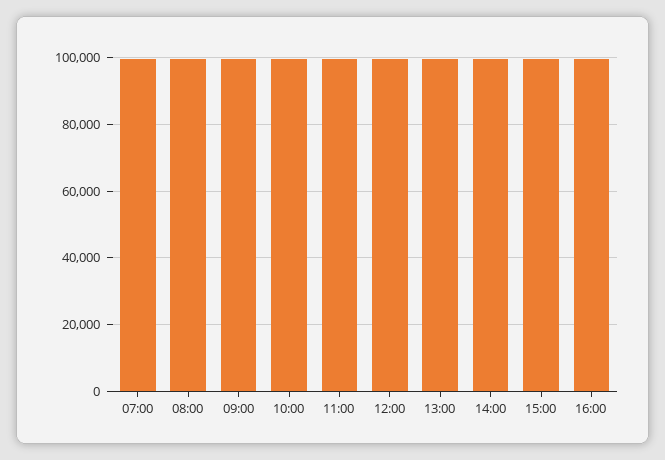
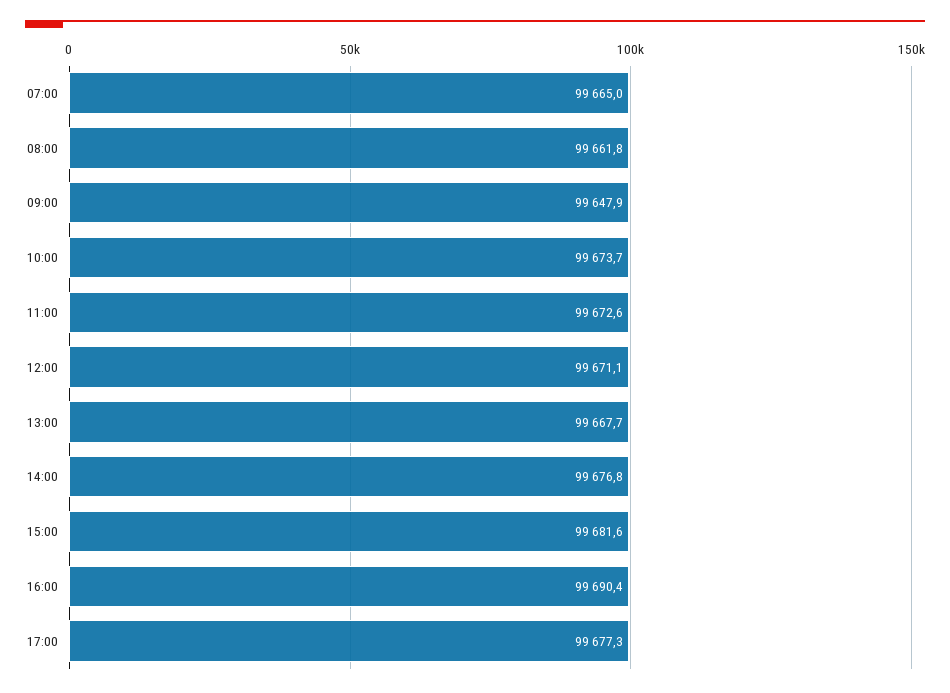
17:00: none -> 99677.3

